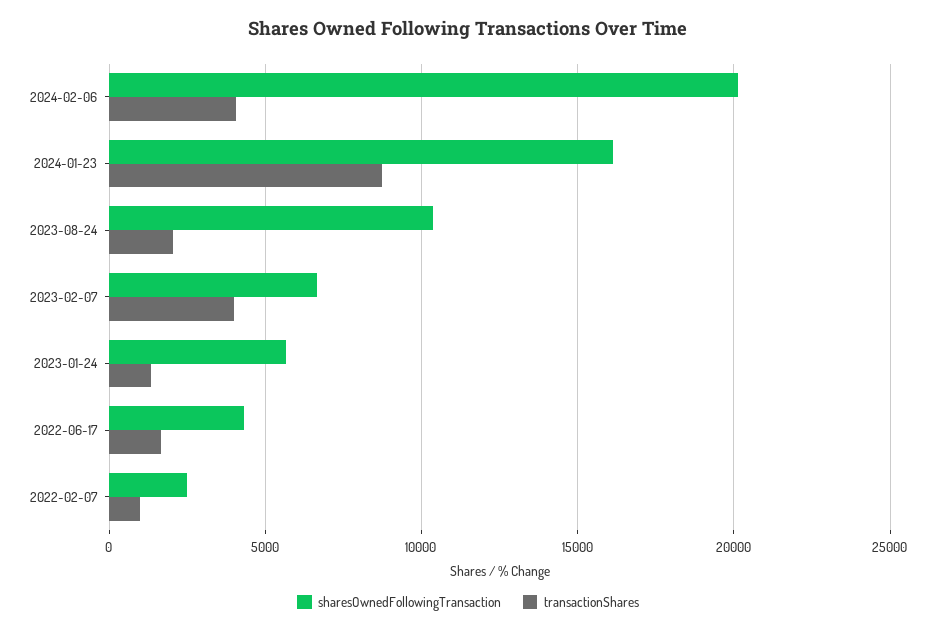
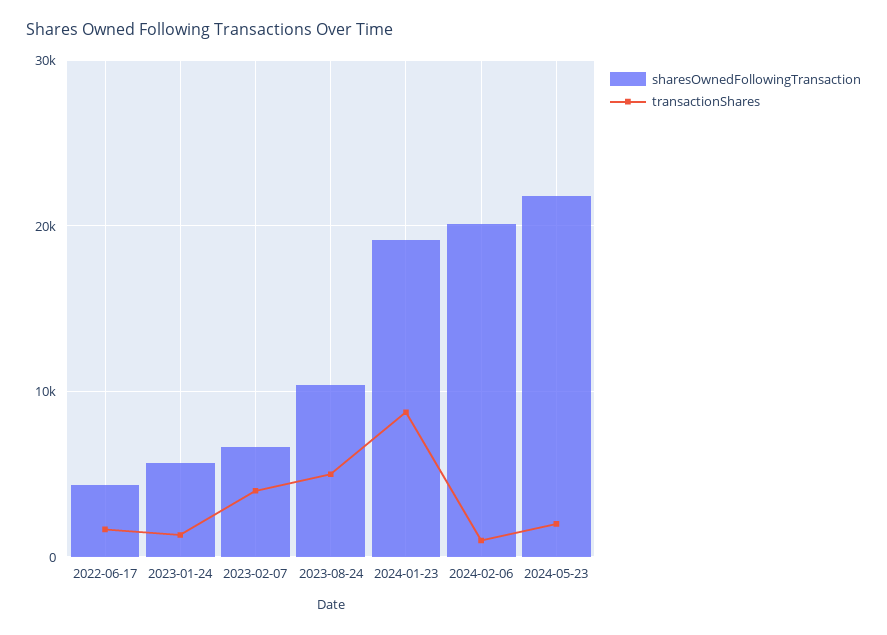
transactionShares, 2024-02-06: 4000 -> 1000
sharesOwnedFollowingTransaction, 2024-01-23: 16000 -> 19000
transactionShares, 2023-08-24: 2000 -> 5000
sharesOwnedFollowingTransaction, 2022-02-07: 2500 -> none
transactionShares, 2022-02-07: 1000 -> none
sharesOwnedFollowingTransaction, 2024-05-23: none -> 22000
transactionShares, 2024-05-23: none -> 2000

